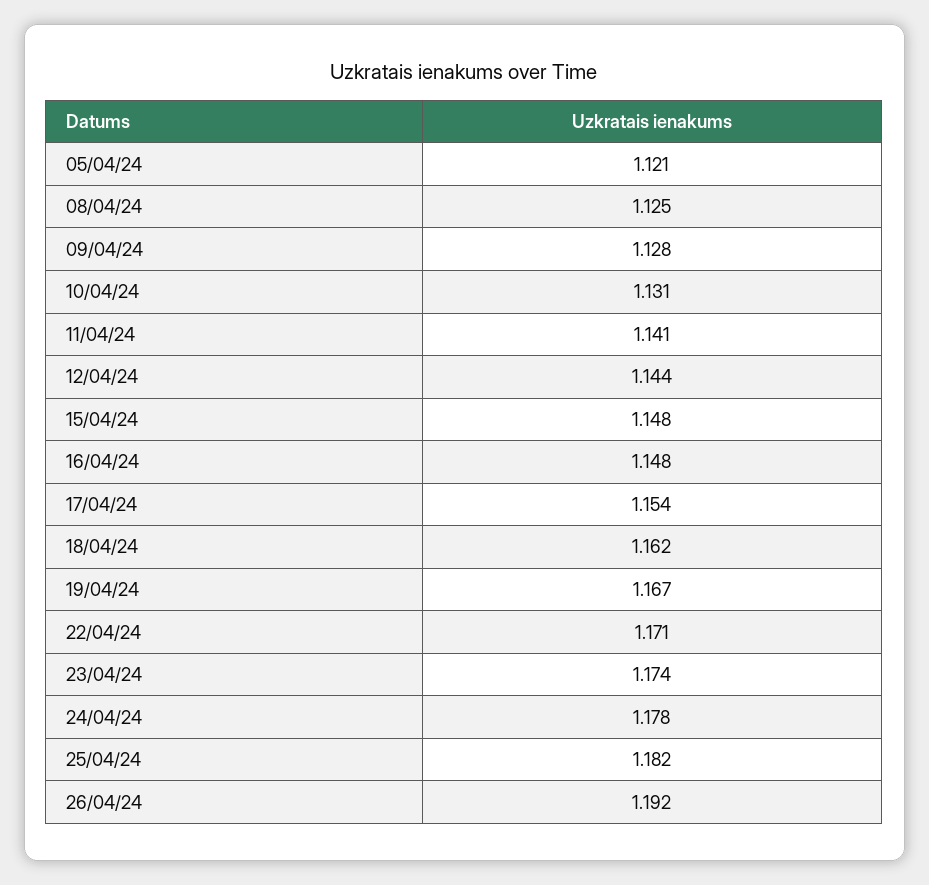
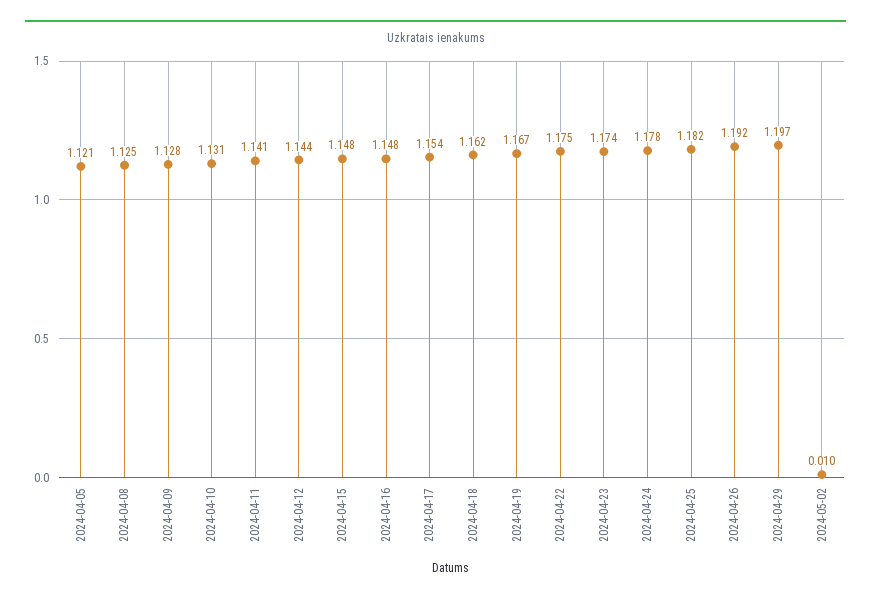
22/04/24: 1.171 -> 1.175
2024-04-29: none -> 1.197
2024-05-02: none -> 0.01

